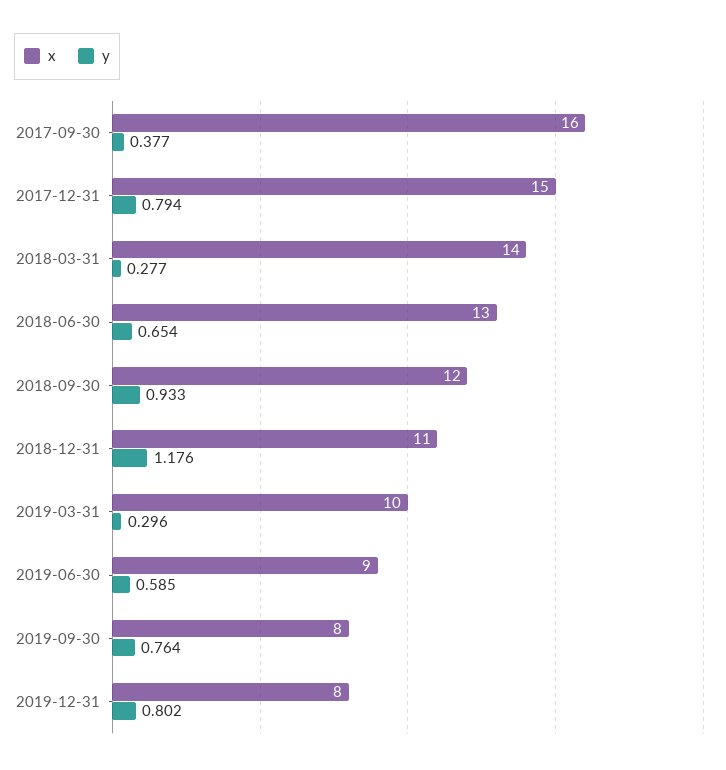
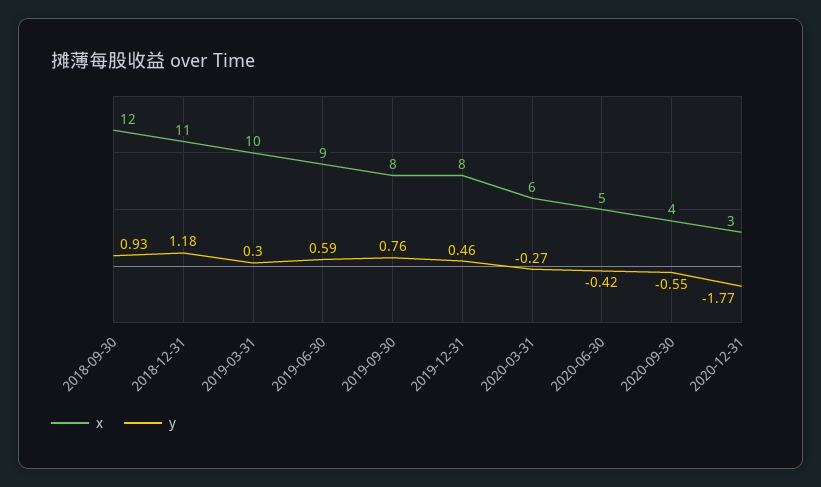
x, 2017-09-30: 16 -> none
y, 2017-09-30: 0.377 -> none
x, 2017-12-31: 15 -> none
y, 2017-12-31: 0.794 -> none
x, 2018-03-31: 14 -> none
y, 2018-03-31: 0.277 -> none
x, 2018-06-30: 13 -> none
y, 2018-06-30: 0.654 -> none
y, 2019-12-31: 0.802 -> 0.46
x, 2020-03-31: none -> 6
y, 2020-03-31: none -> -0.27
x, 2020-06-30: none -> 5
y, 2020-06-30: none -> -0.42
x, 2020-09-30: none -> 4
y, 2020-09-30: none -> -0.55
x, 2020-12-31: none -> 3
y, 2020-12-31: none -> -1.77

